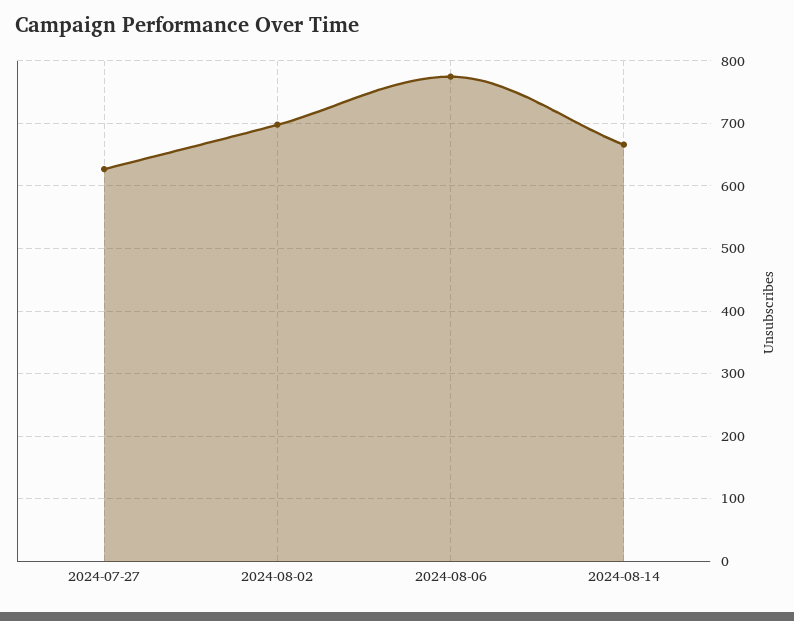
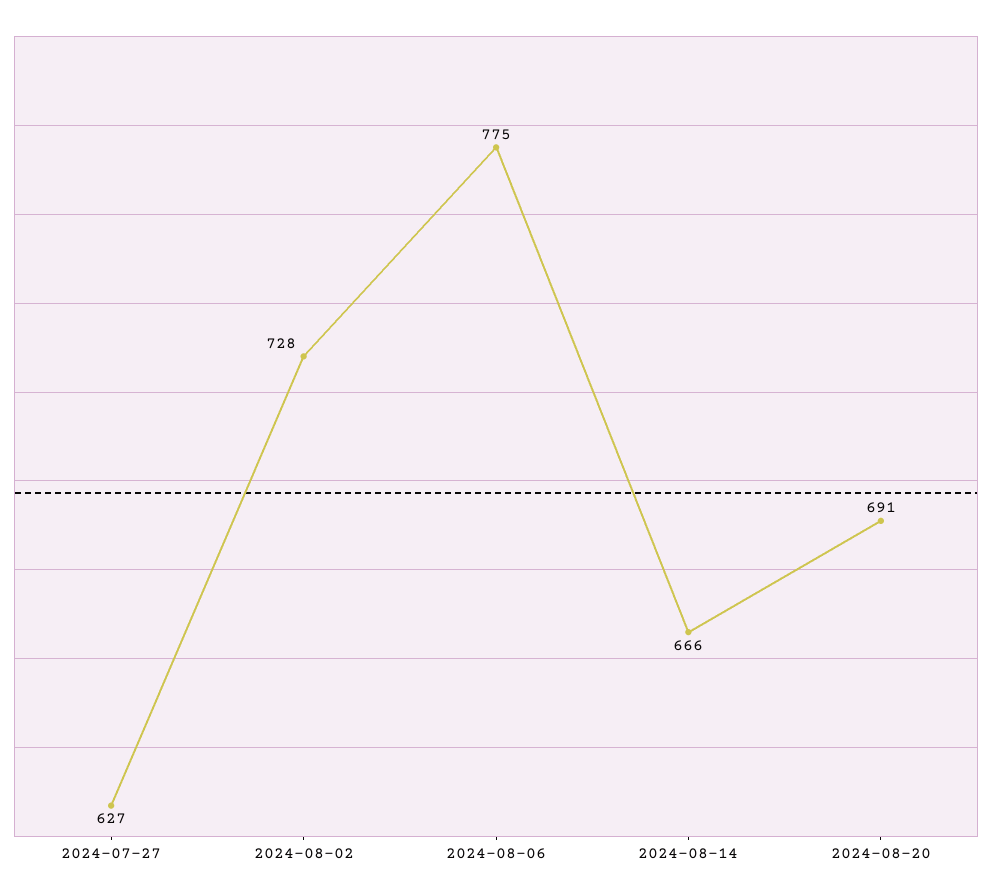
2024-08-02: 700 -> 728
2024-08-20: none -> 691

